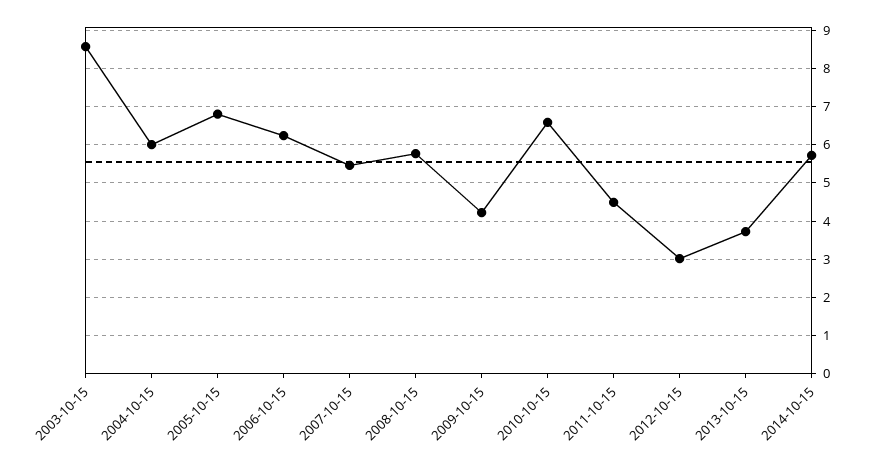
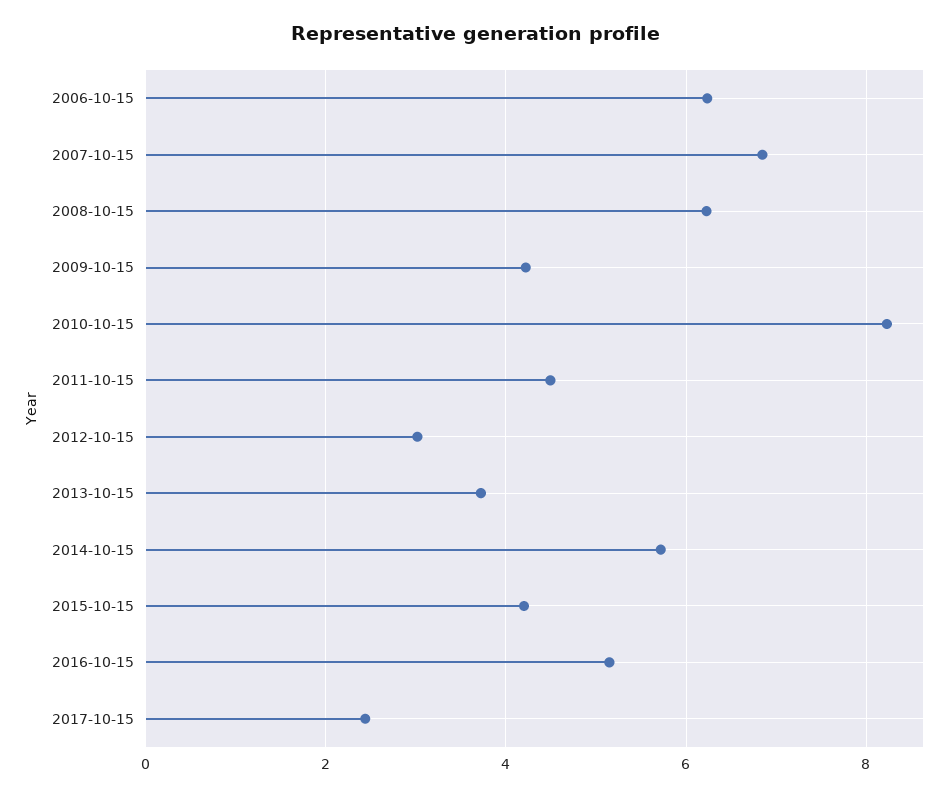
2003-10-15: 8.6 -> none
2004-10-15: 6 -> none
2005-10-15: 6.8 -> none
2007-10-15: 5.4 -> 6.8
2008-10-15: 5.8 -> 6.2
2010-10-15: 6.6 -> 8.2
2015-10-15: none -> 4.2
2016-10-15: none -> 5.2
2017-10-15: none -> 2.4

